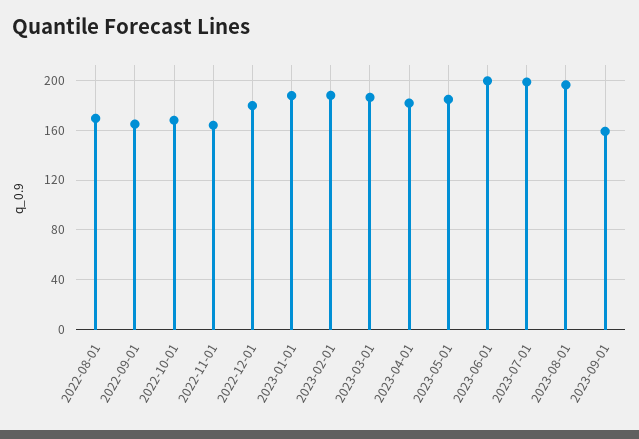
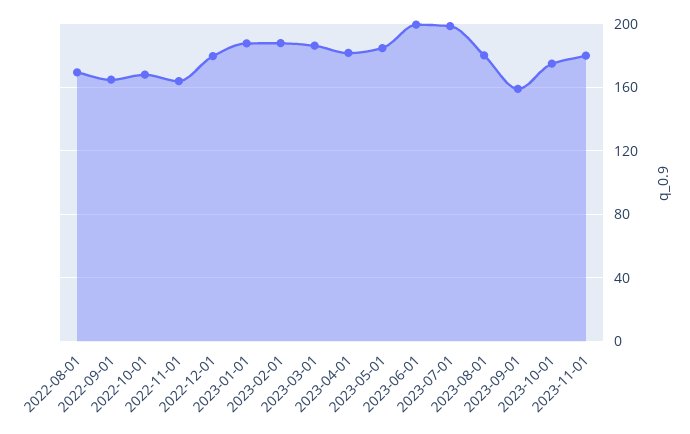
2023-08-01: 195 -> 180
2023-10-01: none -> 175
2023-11-01: none -> 180

